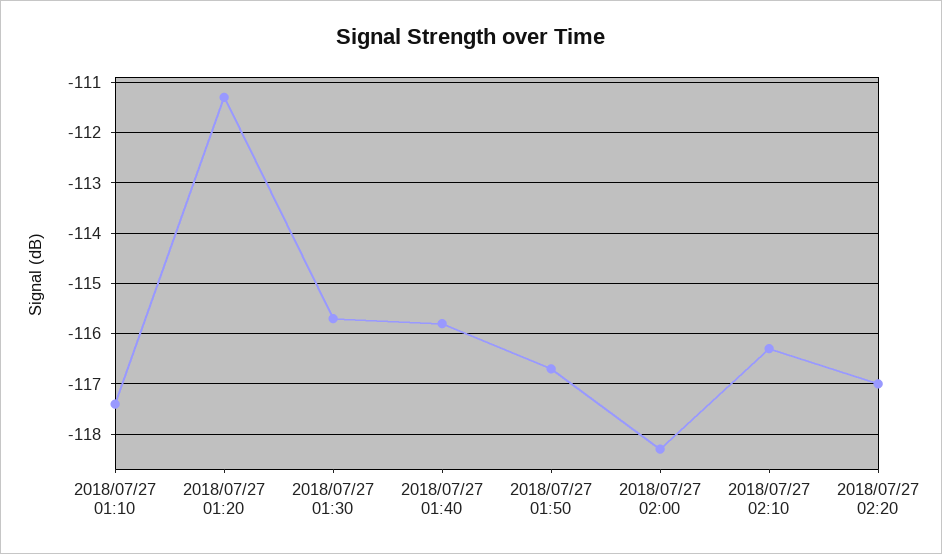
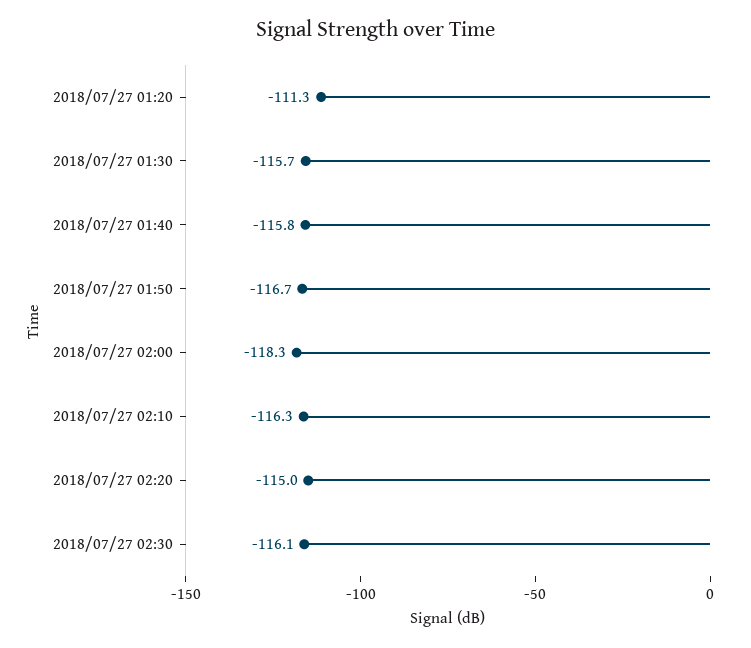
2018/07/27 01:10: -117.5 -> none
2018/07/27 02:20: -117 -> -115
2018/07/27 02:30: none -> -116.1

